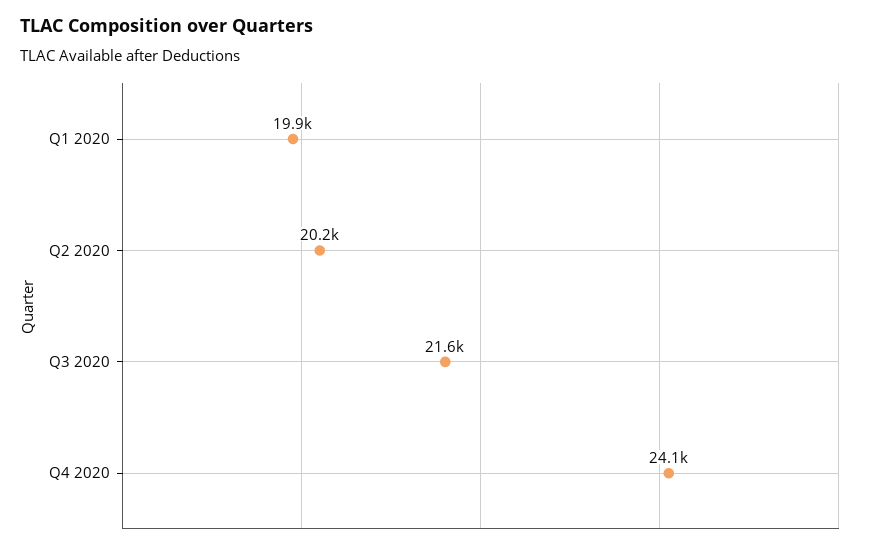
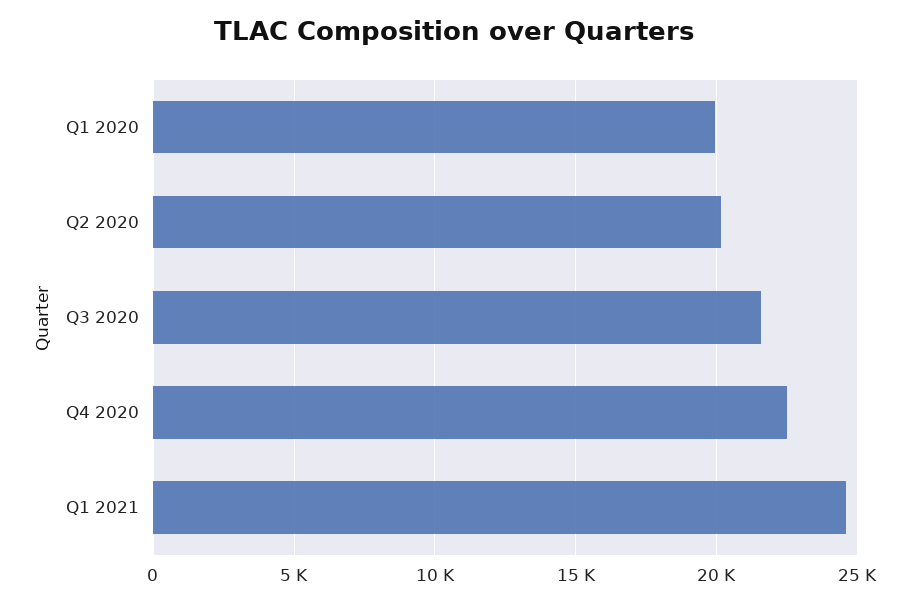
Q4 2020: 24100 -> 22500
Q1 2021: none -> 24500

